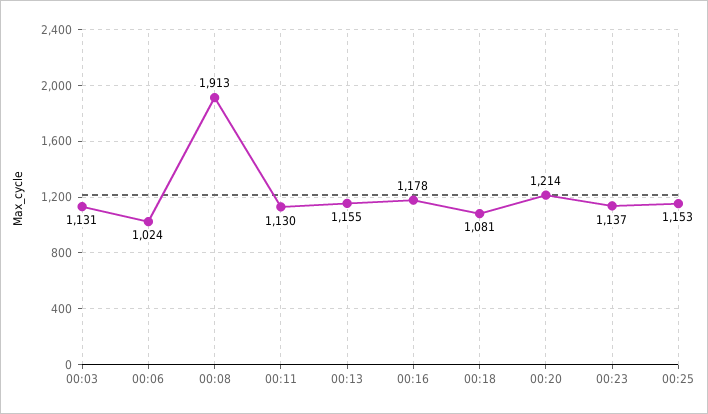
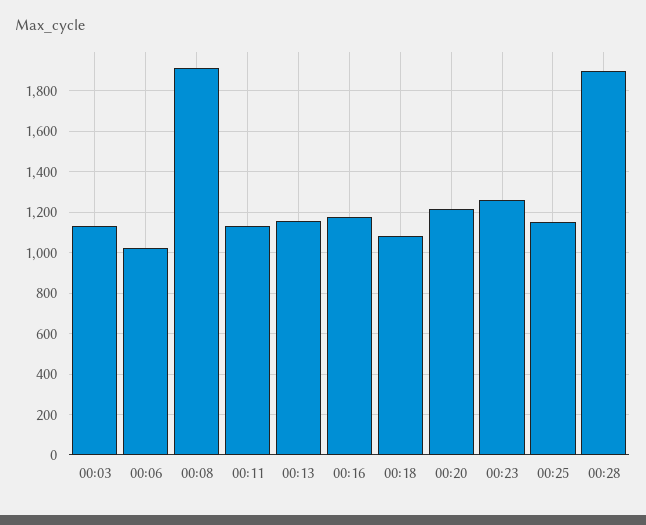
00:23: 1137 -> 1250
00:28: none -> 1900

